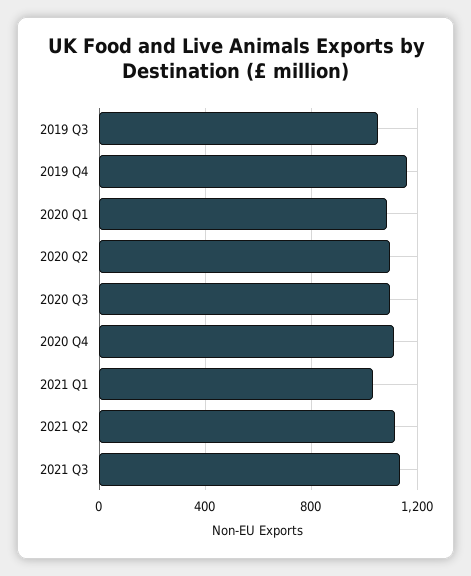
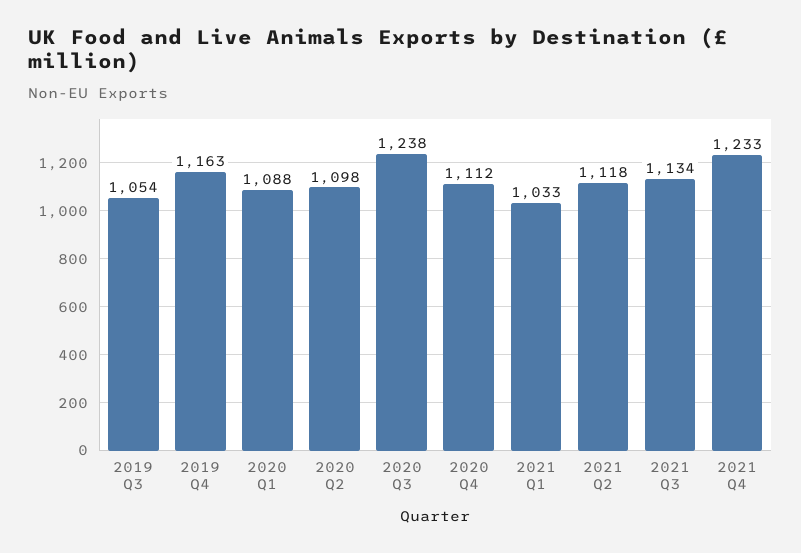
2020 Q3: 1100 -> 1238
2021 Q4: none -> 1233

